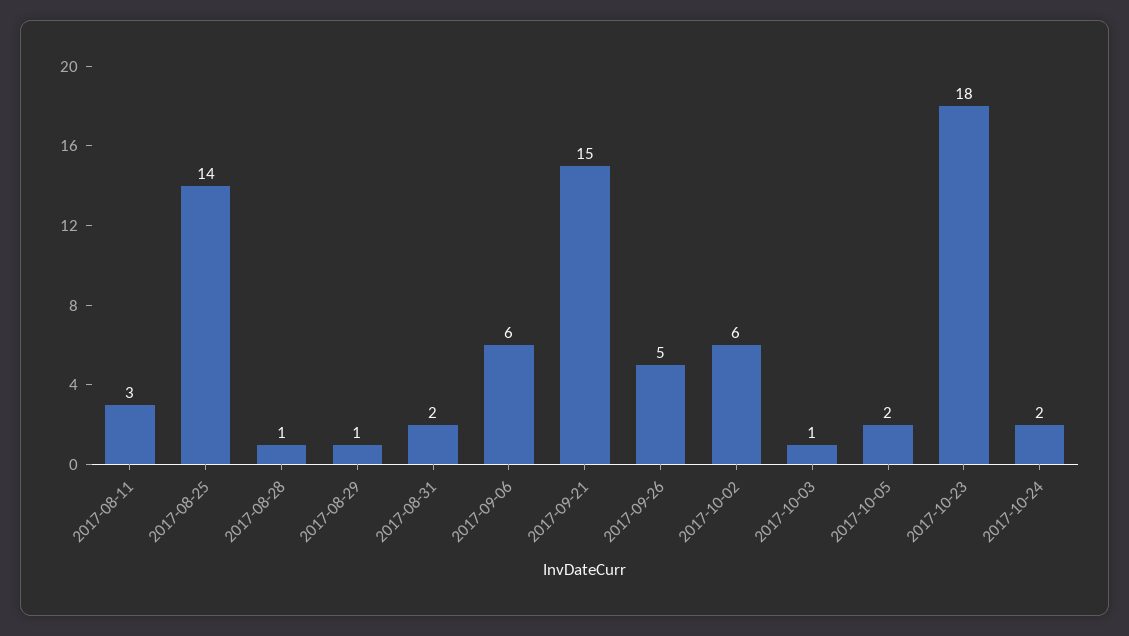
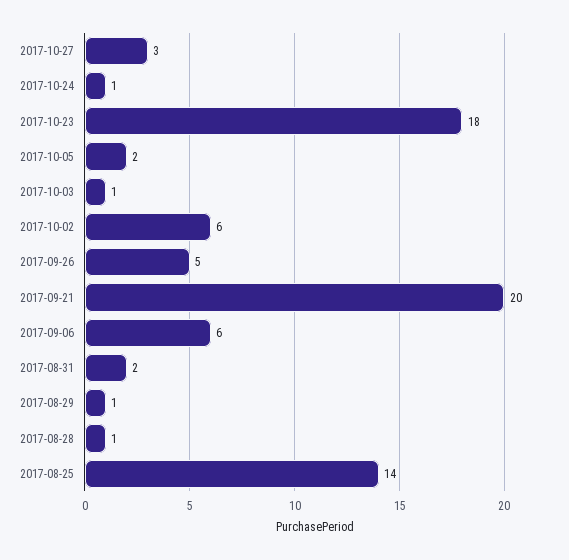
2017-08-11: 3 -> none
2017-09-21: 15 -> 20
2017-10-24: 2 -> 1
2017-10-27: none -> 3

